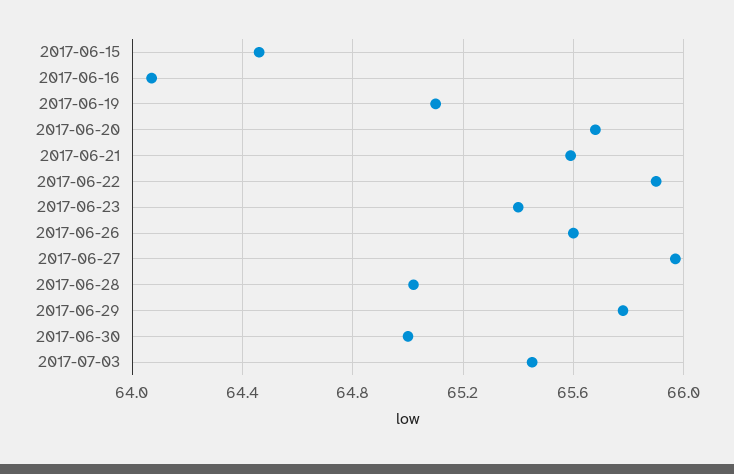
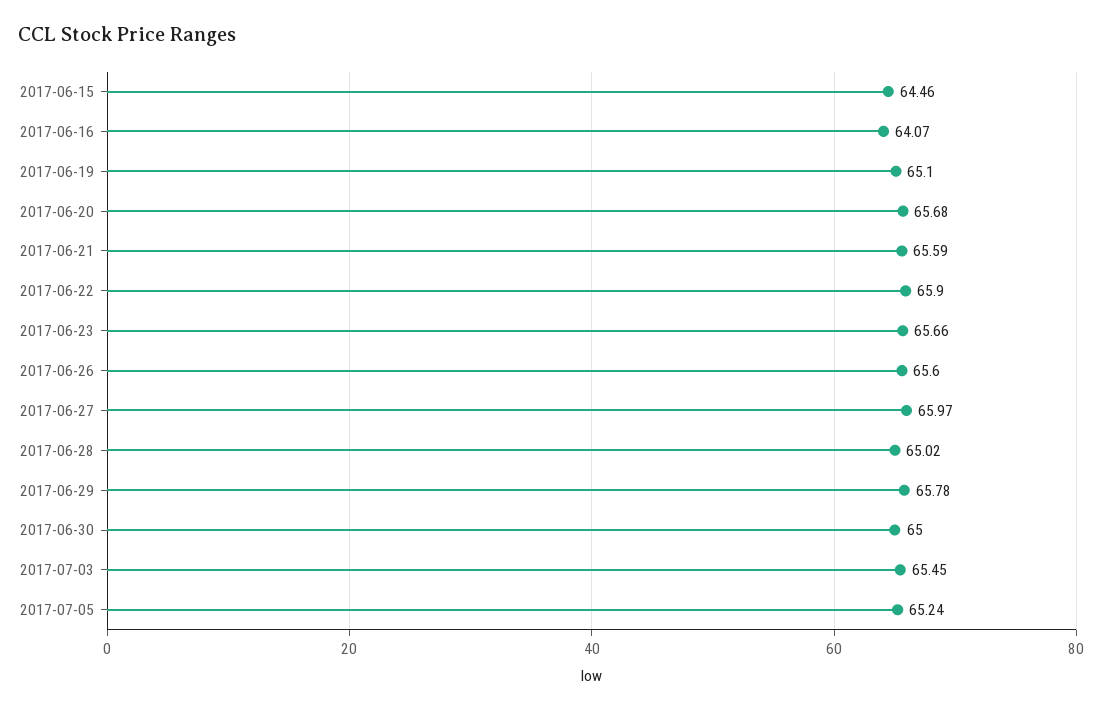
2017-06-23: 65.4 -> 65.66
2017-07-05: none -> 65.24

